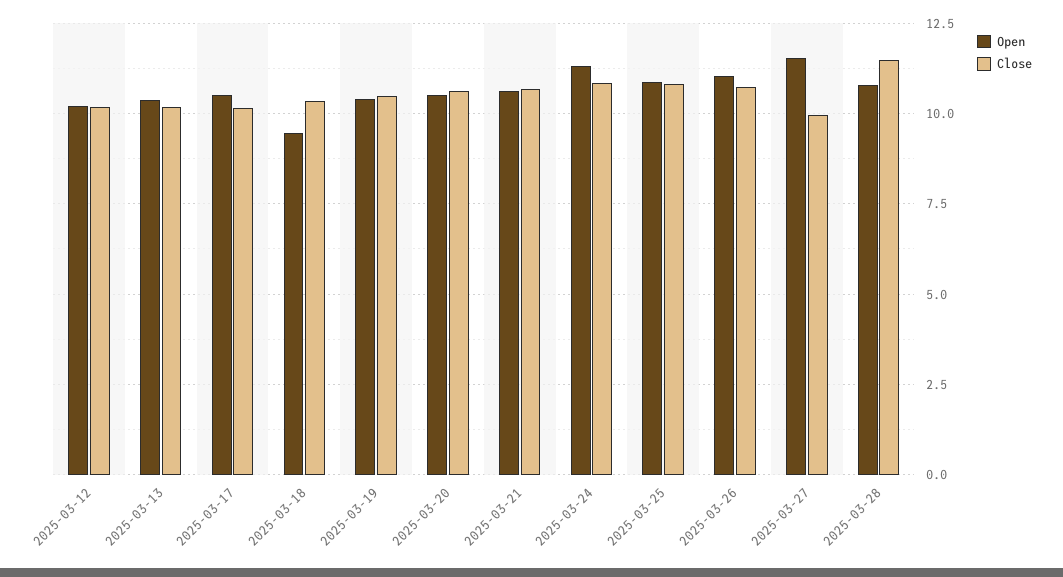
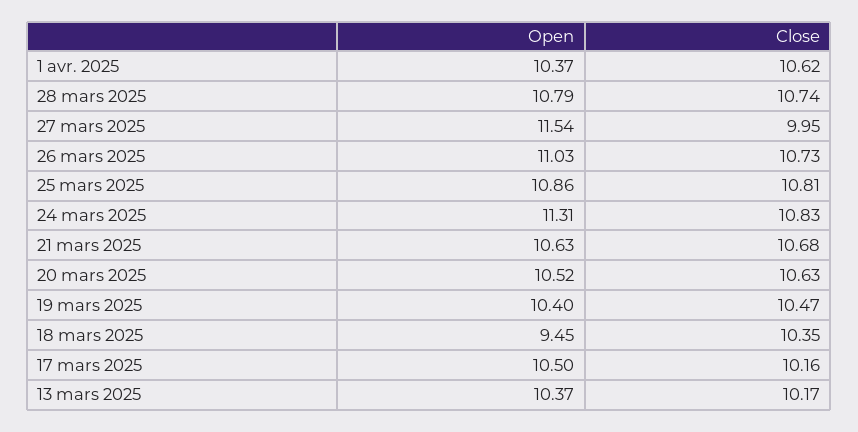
Open, 2025-03-12: 10.25 -> none
Close, 2025-03-12: 10.25 -> none
Close, 2025-03-28: 11.5 -> 10.74
Open, 1 avr. 2025: none -> 10.37
Close, 1 avr. 2025: none -> 10.62

